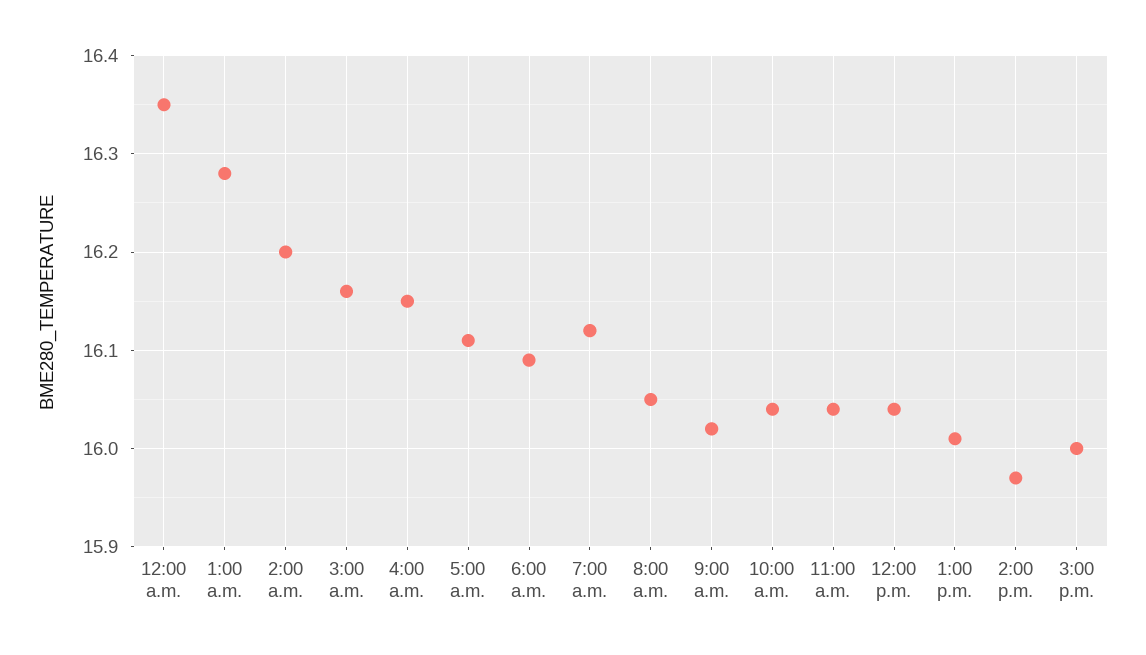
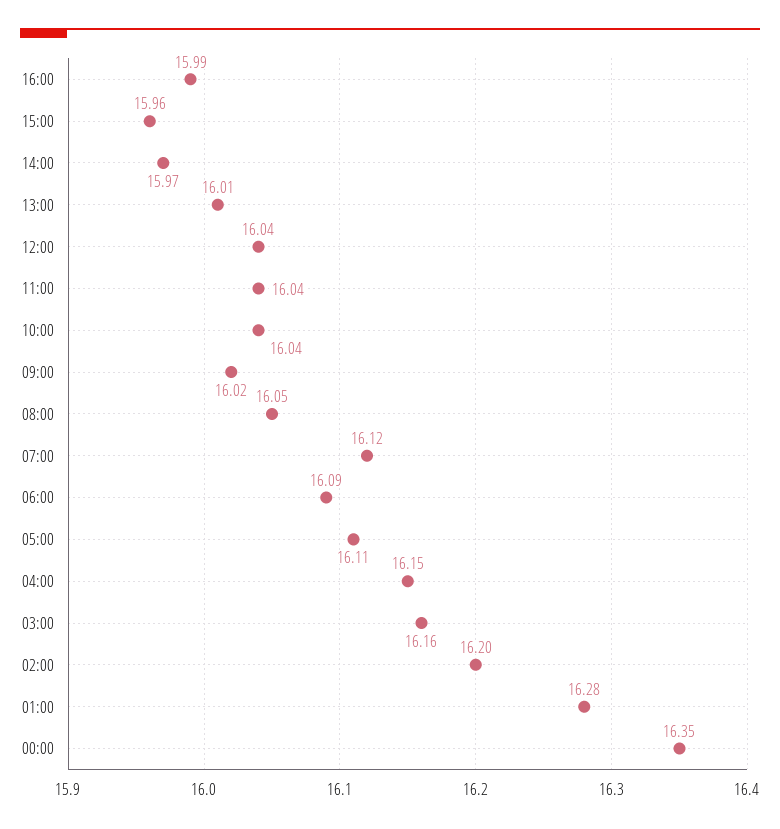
3:00 p.m.: 16 -> 15.96
16:00: none -> 15.99

